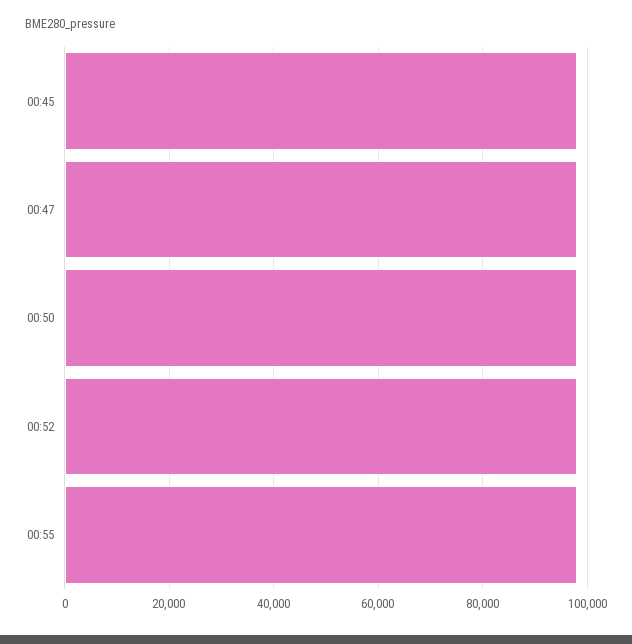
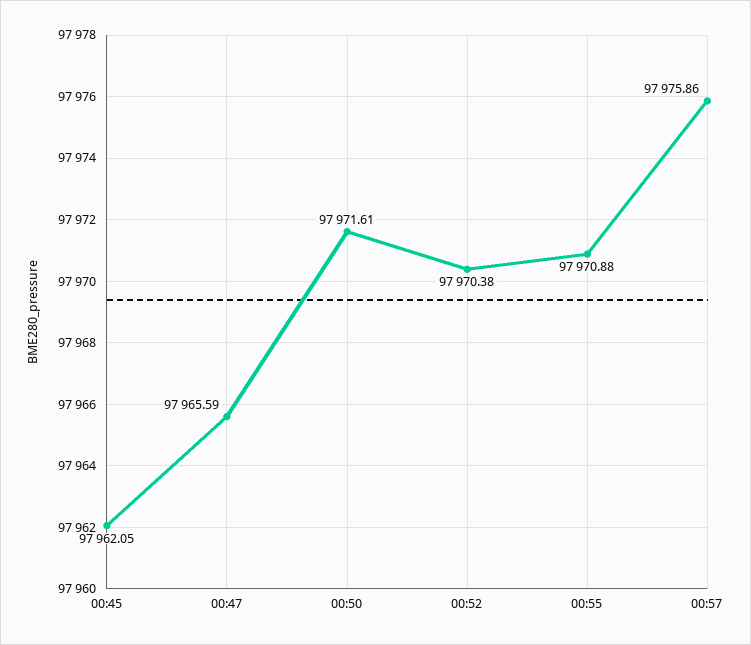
00:57: none -> 97975.86

